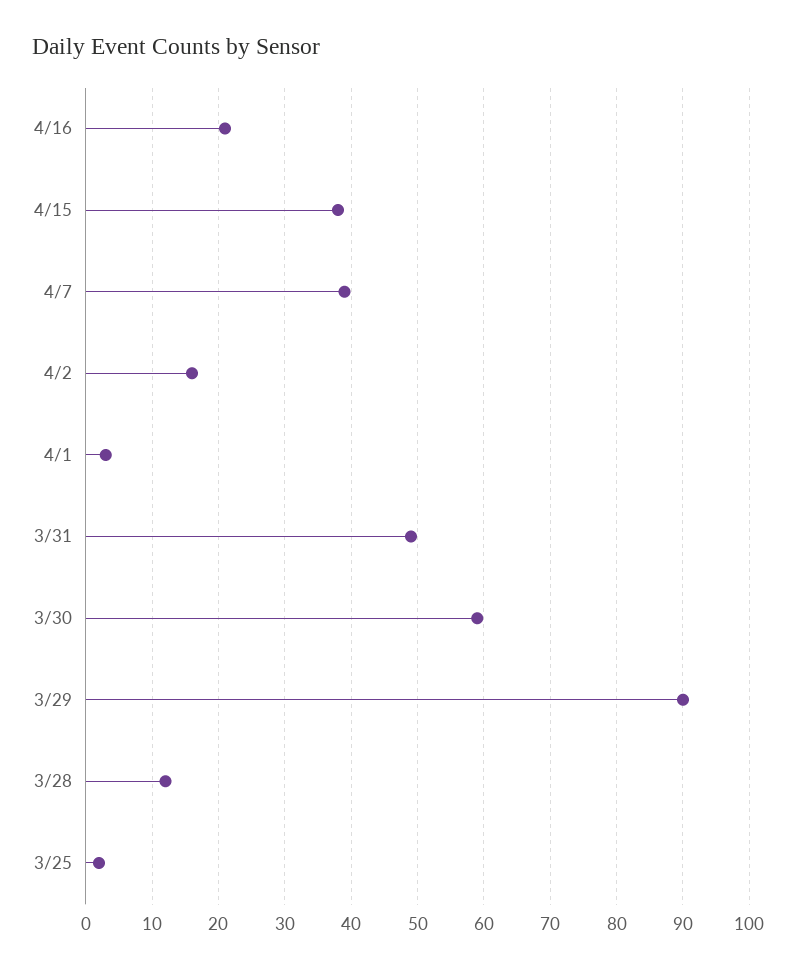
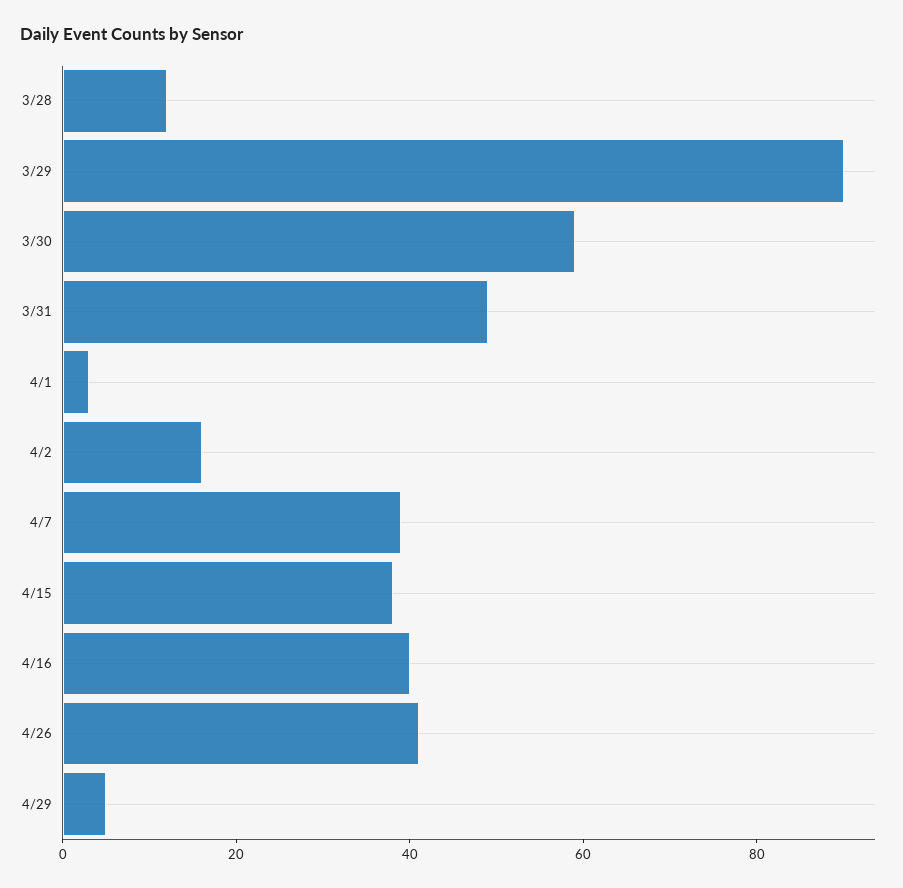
4/16: 21 -> 40
3/25: 2 -> none
4/26: none -> 40
4/29: none -> 5

